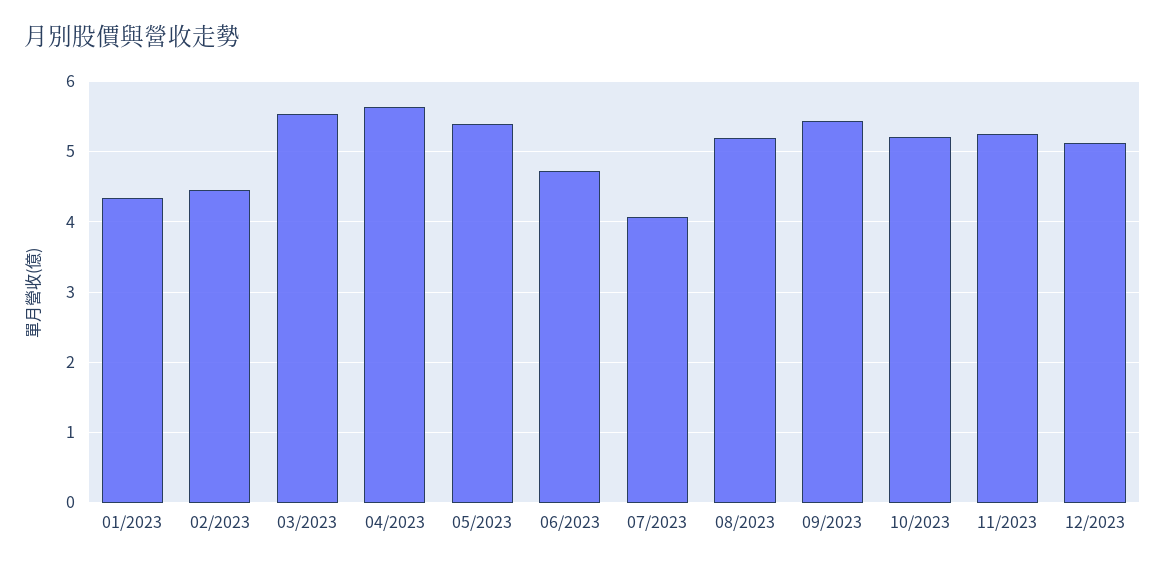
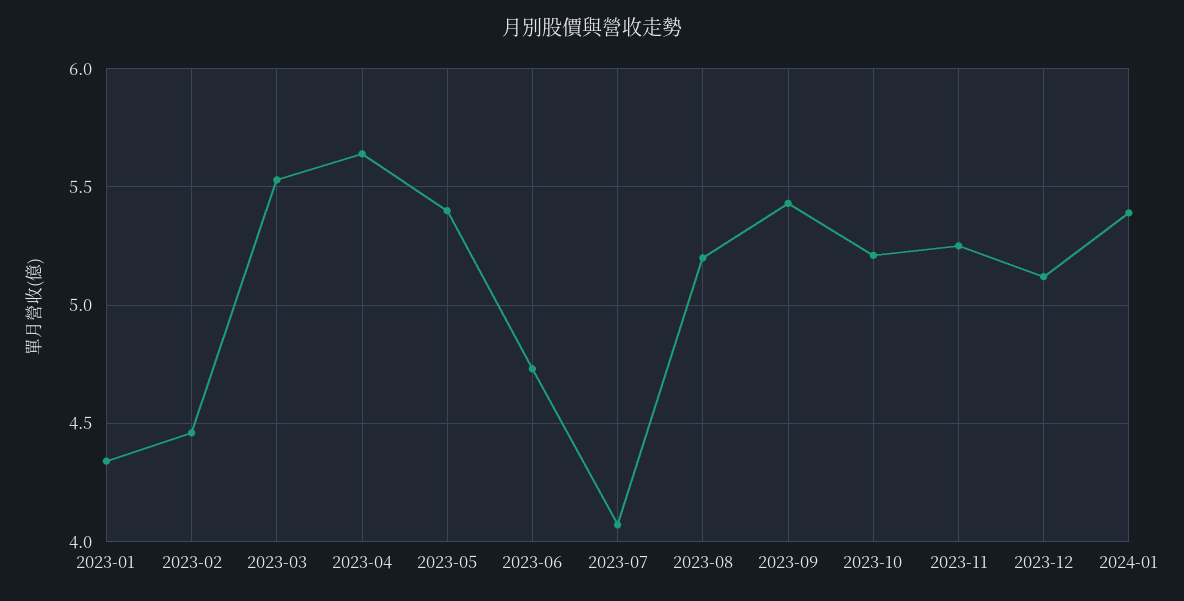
2024-01: none -> 5.4

